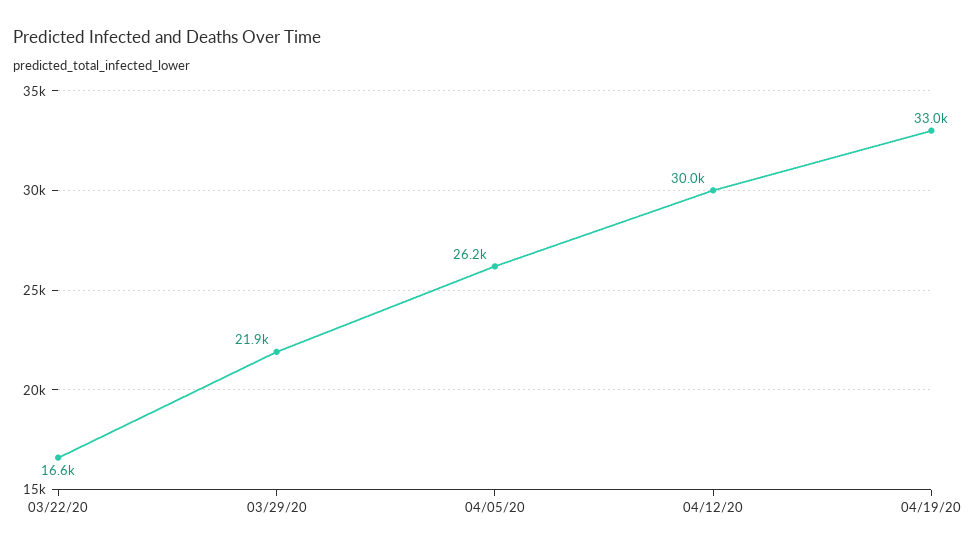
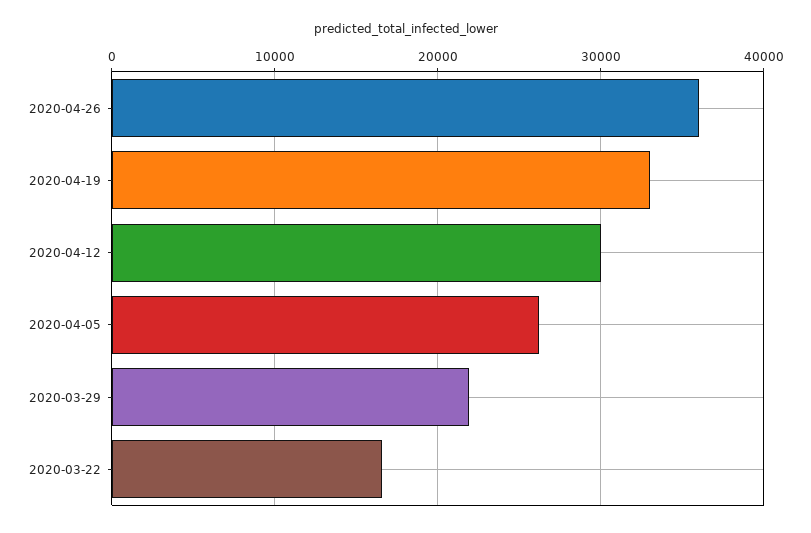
2020-04-26: none -> 36000

